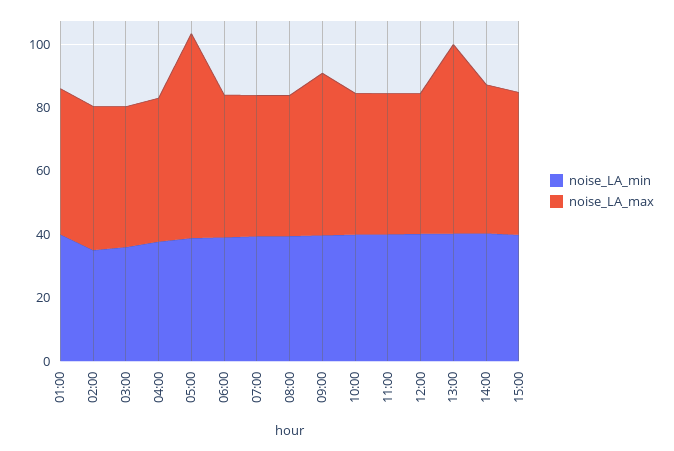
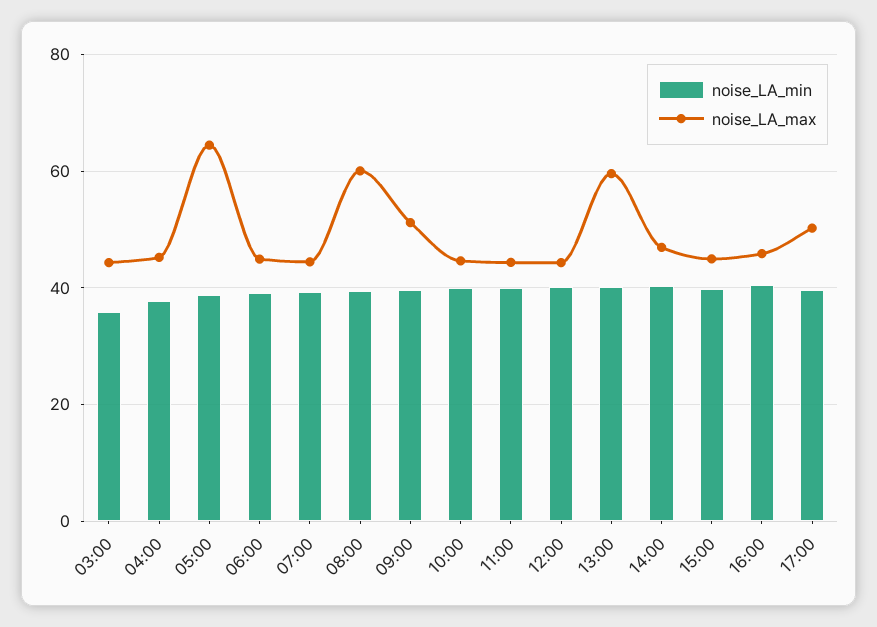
noise_LA_min, 01:00: 40 -> none
noise_LA_max, 01:00: 45 -> none
noise_LA_min, 02:00: 35 -> none
noise_LA_max, 02:00: 45 -> none
noise_LA_max, 08:00: 45 -> 60
noise_LA_min, 16:00: none -> 40
noise_LA_max, 16:00: none -> 46
noise_LA_min, 17:00: none -> 40
noise_LA_max, 17:00: none -> 50

